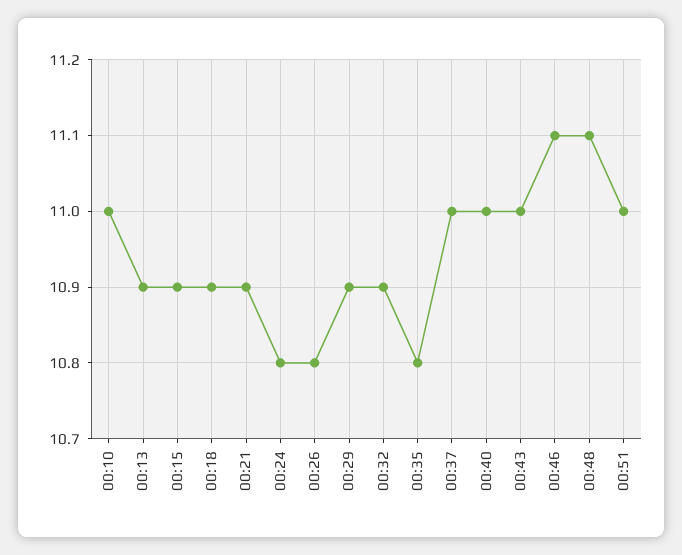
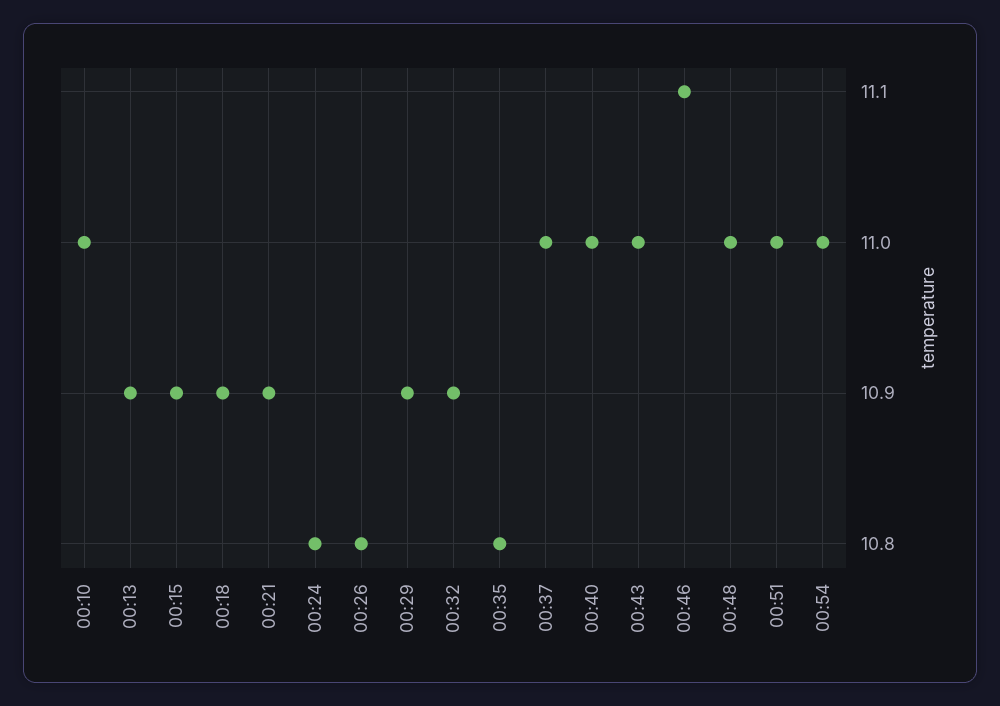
00:48: 11.1 -> 11
00:54: none -> 11

